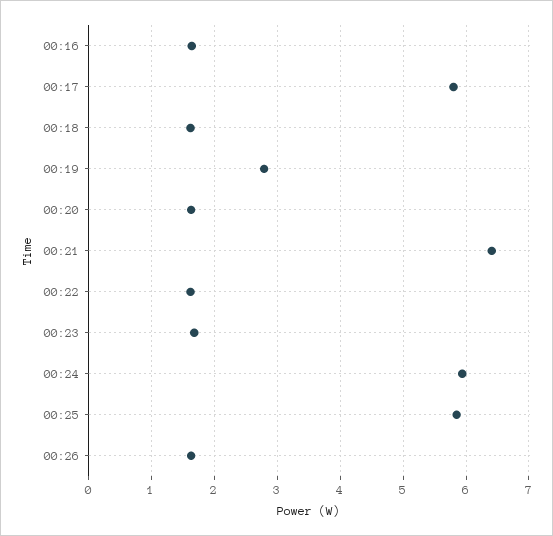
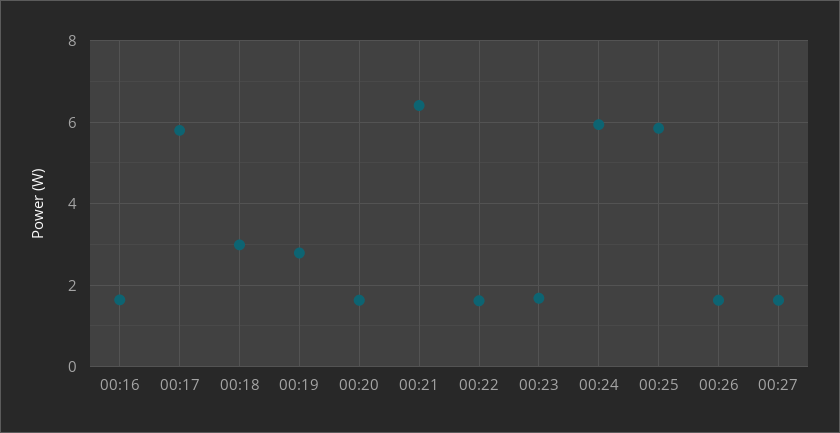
00:18: 1.6 -> 3
00:27: none -> 1.6

